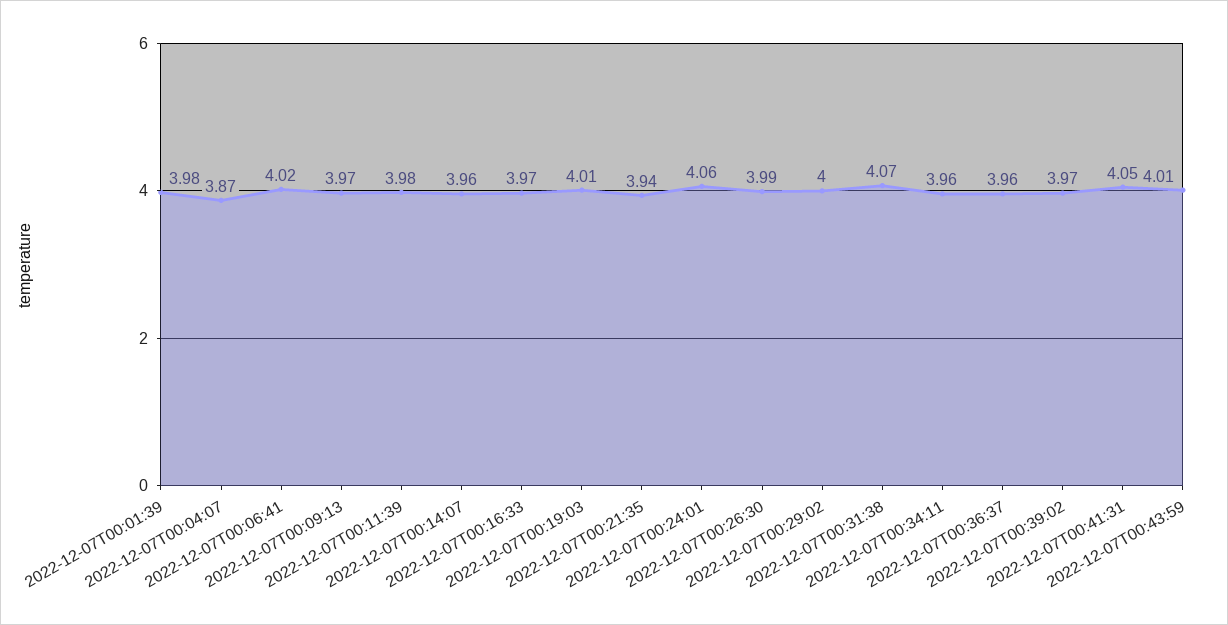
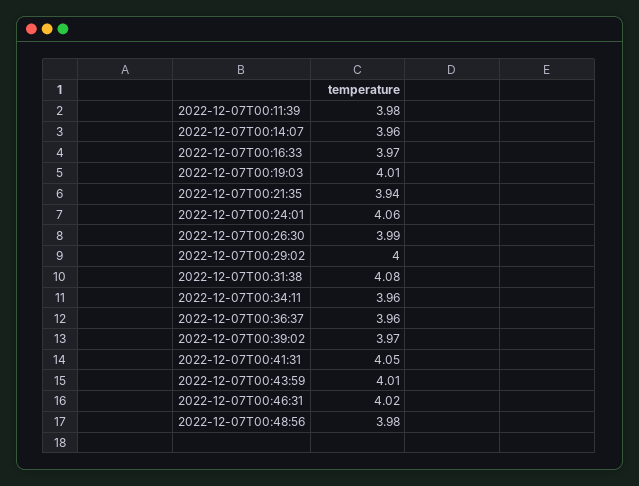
2022-12-07T00:01:39: 3.98 -> none
2022-12-07T00:04:07: 3.87 -> none
2022-12-07T00:06:41: 4.02 -> none
2022-12-07T00:09:13: 3.97 -> none
2022-12-07T00:31:38: 4.07 -> 4.08
2022-12-07T00:46:31: none -> 4.02
2022-12-07T00:48:56: none -> 3.98

